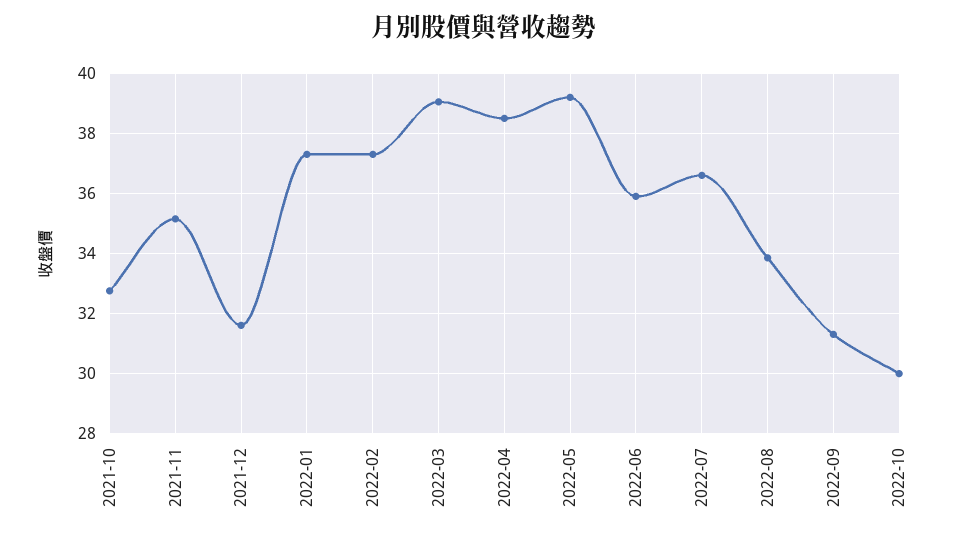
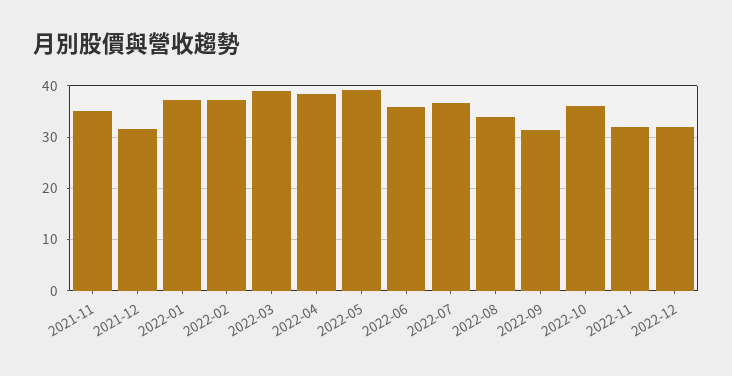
2021-10: 32.8 -> none
2022-10: 30 -> 36
2022-11: none -> 32
2022-12: none -> 32

